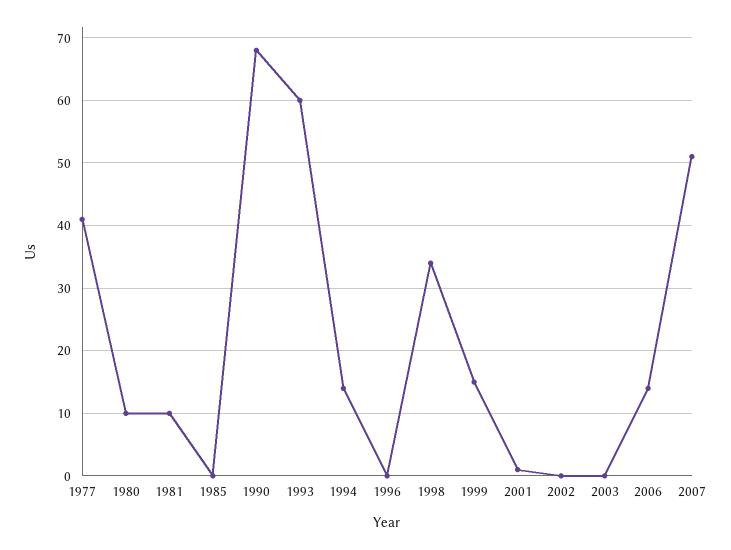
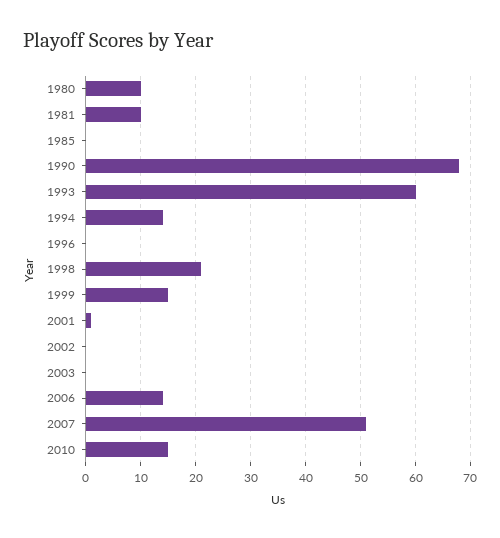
1977: 41 -> none
1998: 34 -> 20
2010: none -> 15

